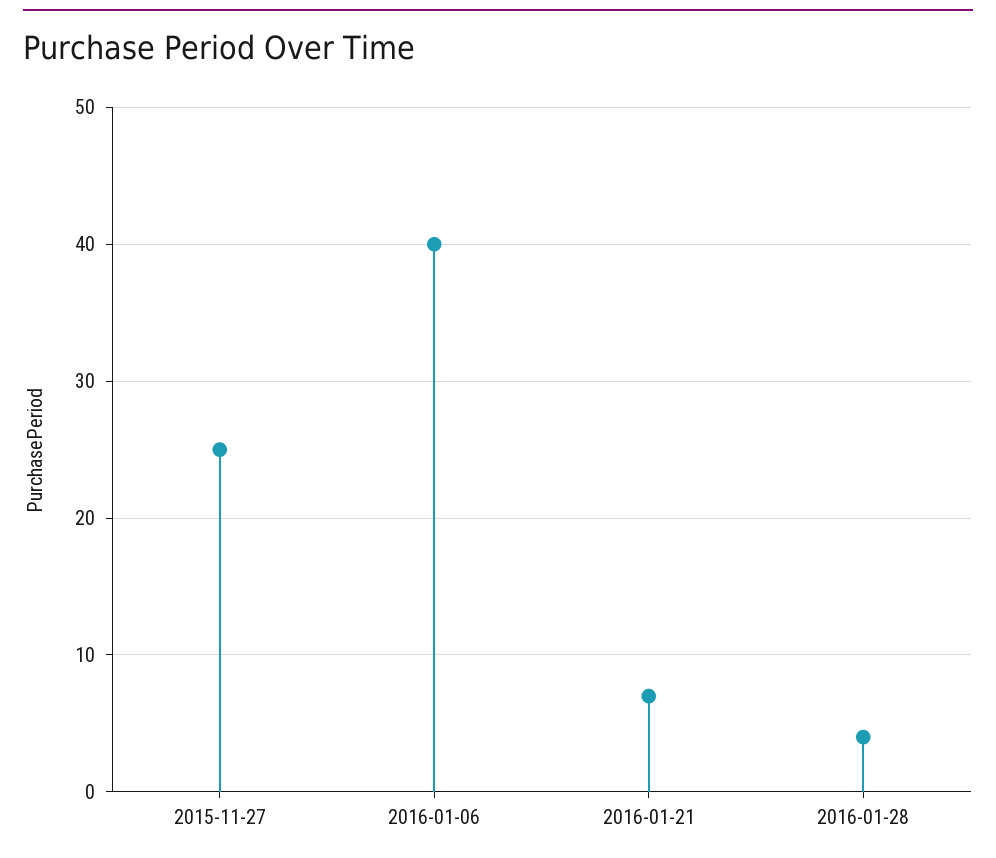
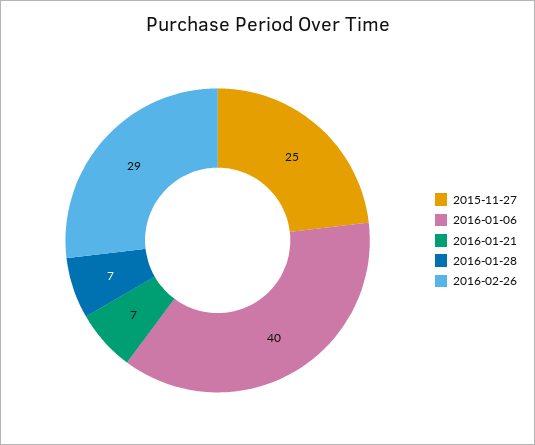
2016-01-28: 4 -> 7
2016-02-26: none -> 29

